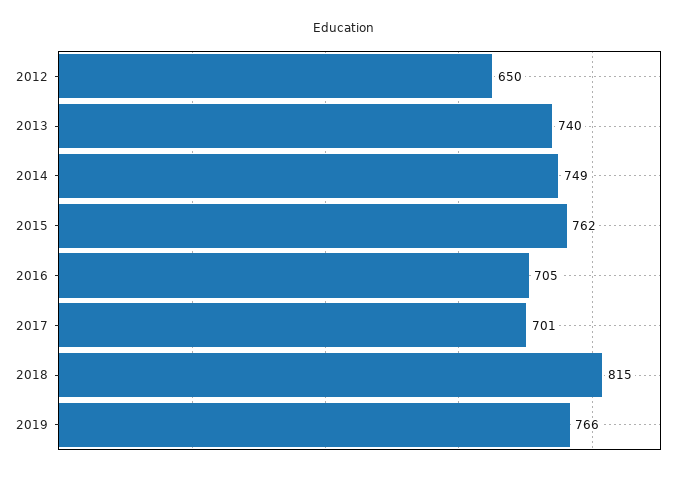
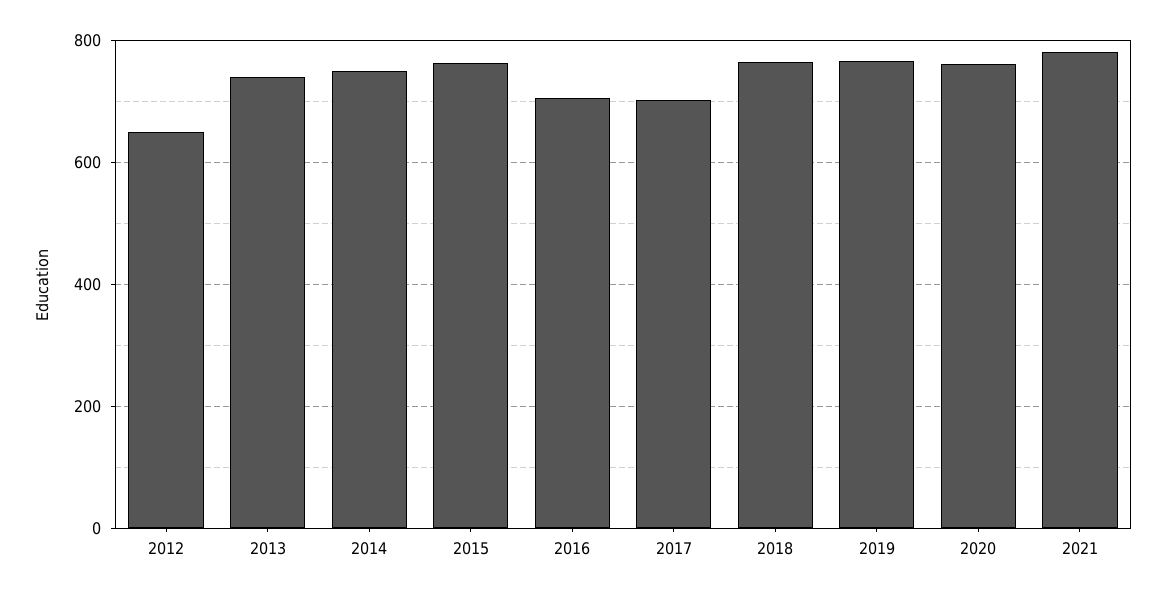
2018: 815 -> 760
2020: none -> 760
2021: none -> 780

